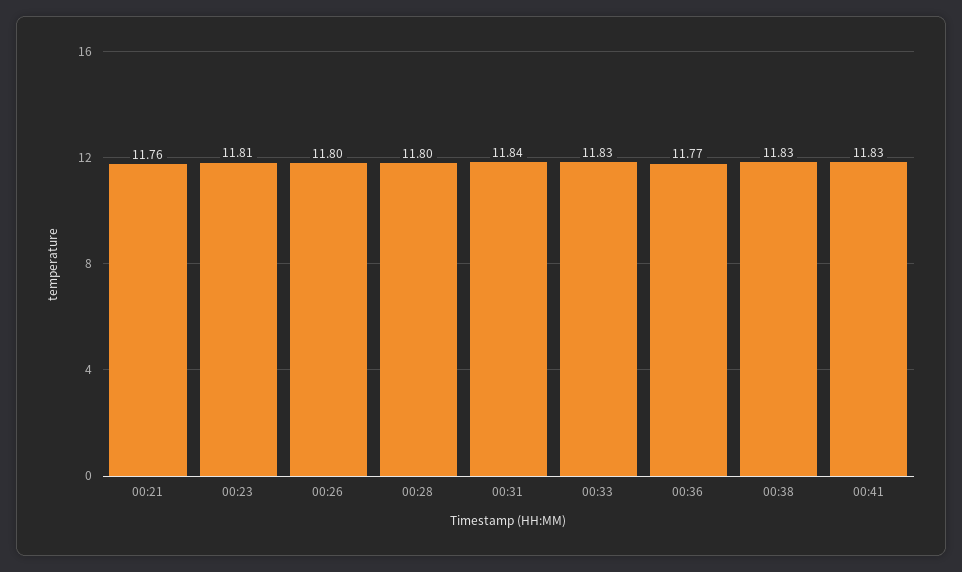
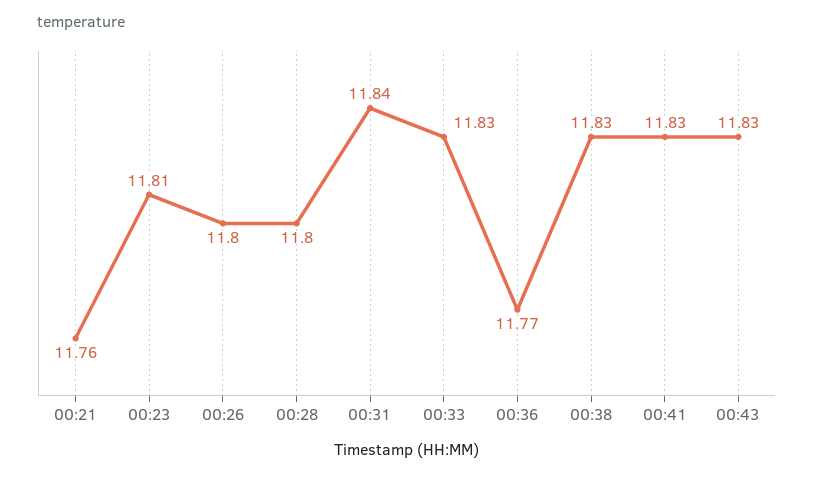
00:43: none -> 11.83

